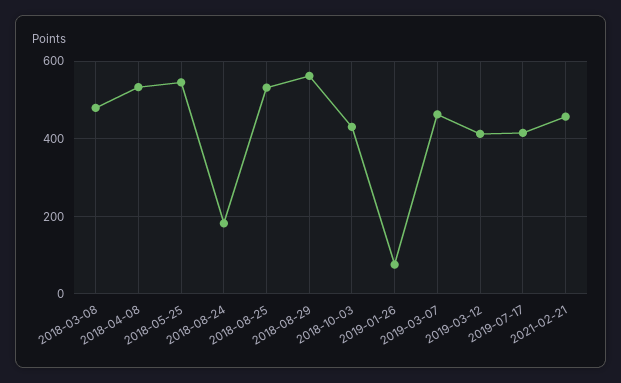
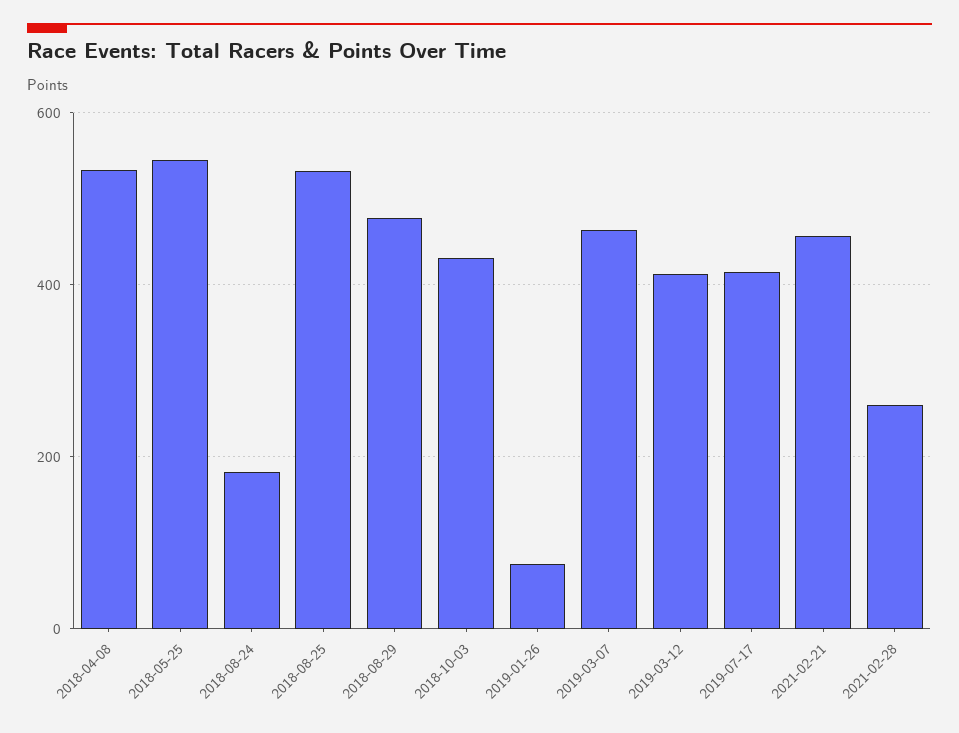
2018-03-08: 480 -> none
2018-08-29: 560 -> 480
2021-02-28: none -> 260

